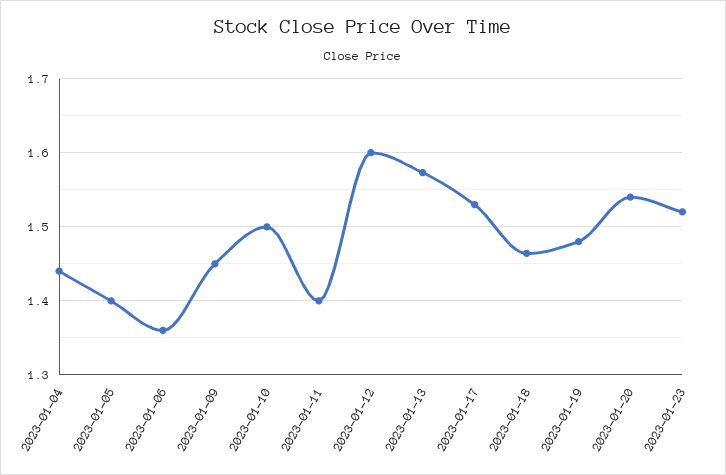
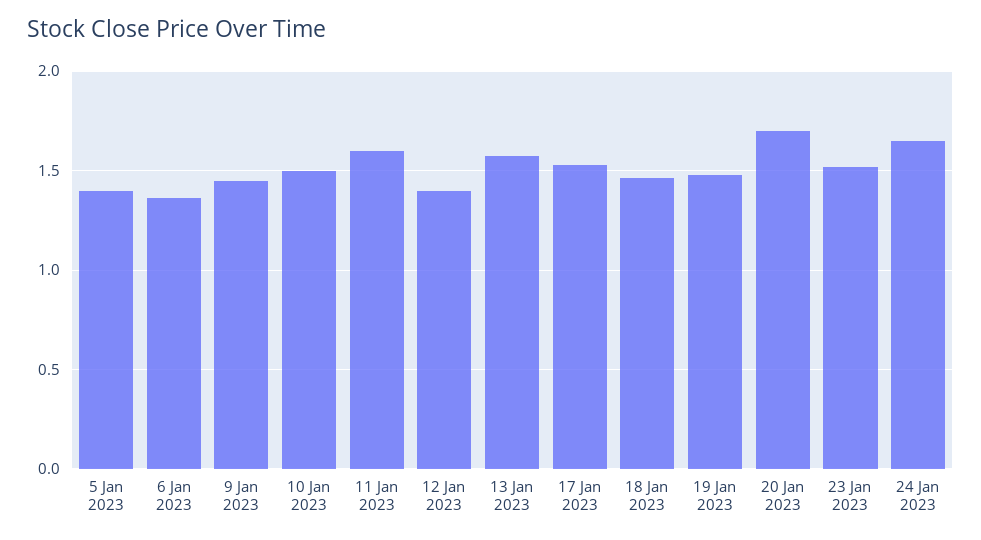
2023-01-04: 1.44 -> none
2023-01-11: 1.4 -> 1.6
2023-01-12: 1.6 -> 1.4
2023-01-20: 1.54 -> 1.7
24 Jan 2023: none -> 1.65

